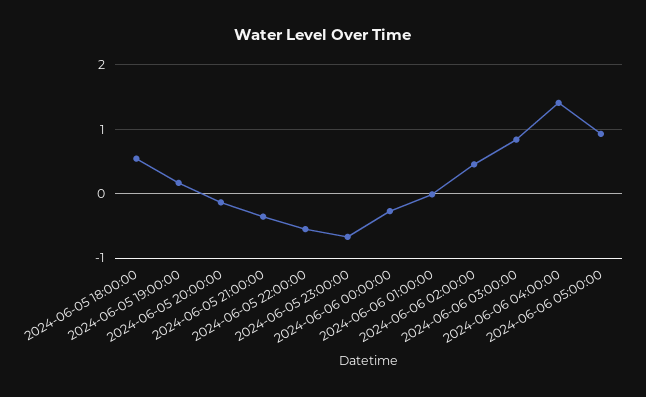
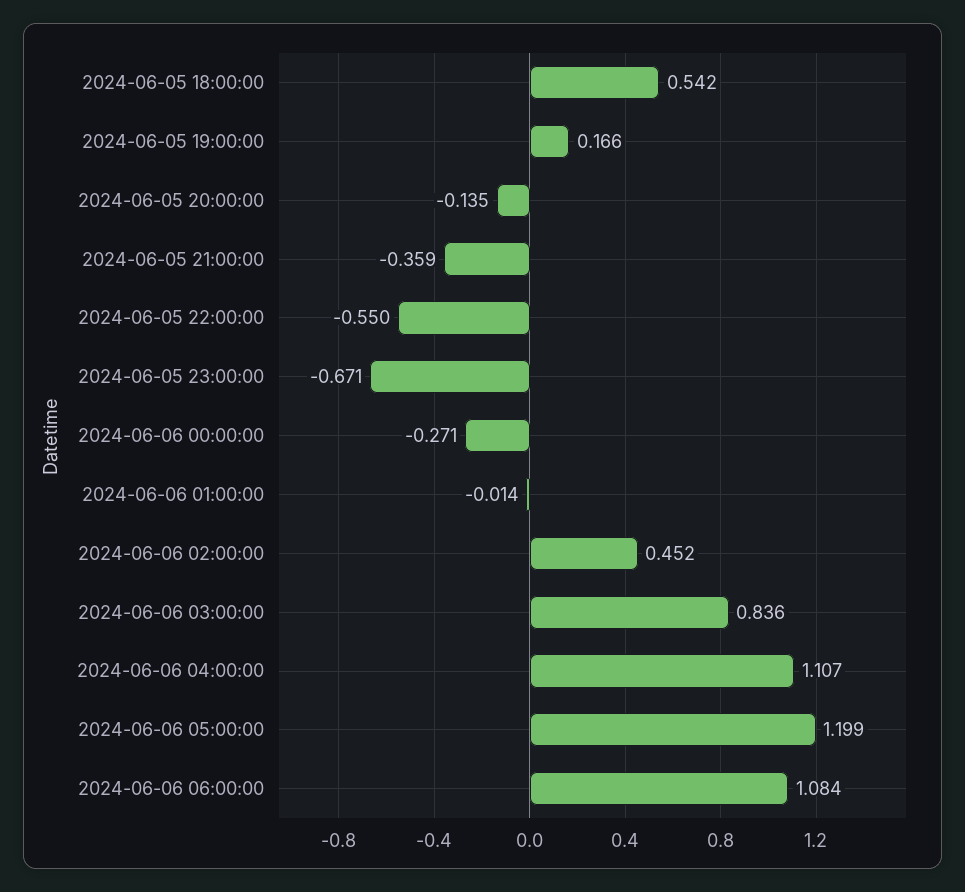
2024-06-06 04:00:00: 1.4 -> 1.107
2024-06-06 05:00:00: 0.9 -> 1.199
2024-06-06 06:00:00: none -> 1.084

